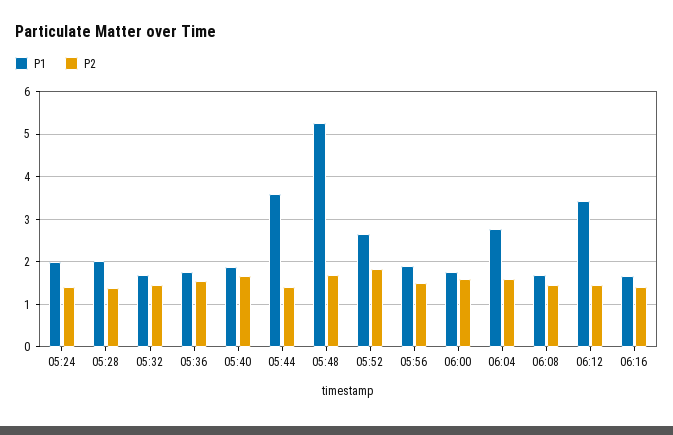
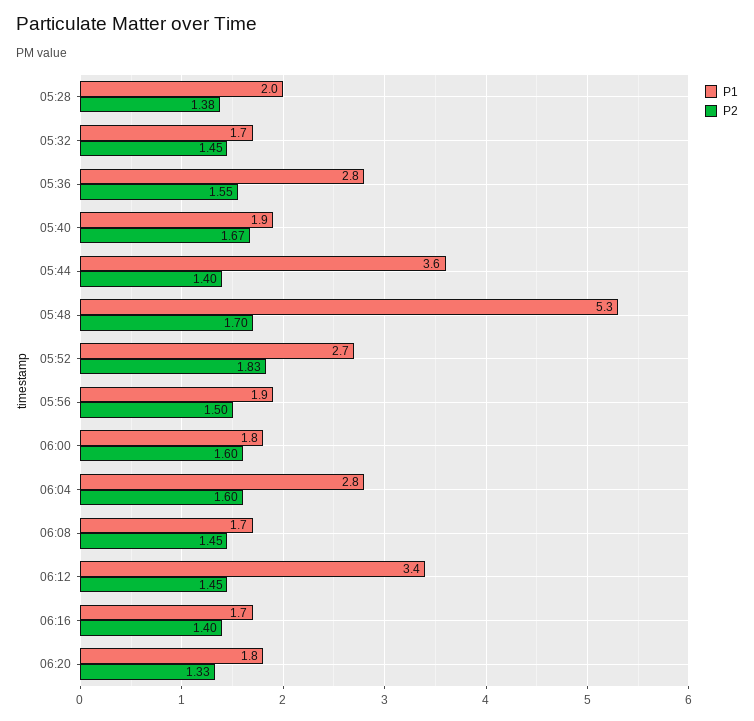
P1, 05:24: 2 -> none
P2, 05:24: 1.4 -> none
P1, 05:36: 1.8 -> 2.8
P1, 06:20: none -> 1.8
P2, 06:20: none -> 1.33

